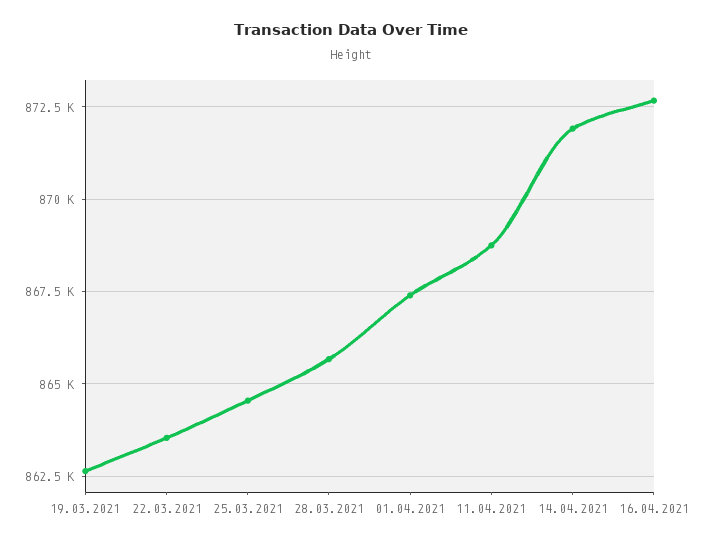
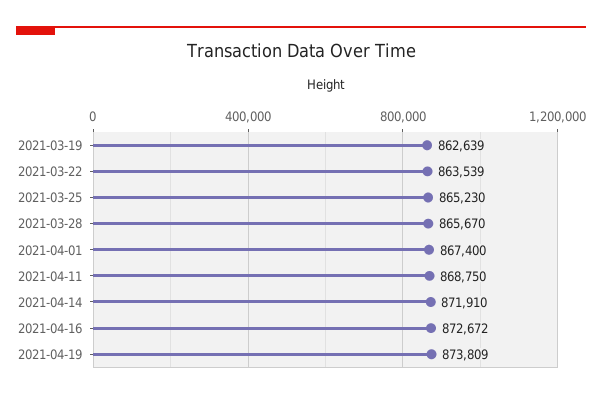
25.03.2021: 864500 -> 865230
2021-04-19: none -> 873809

